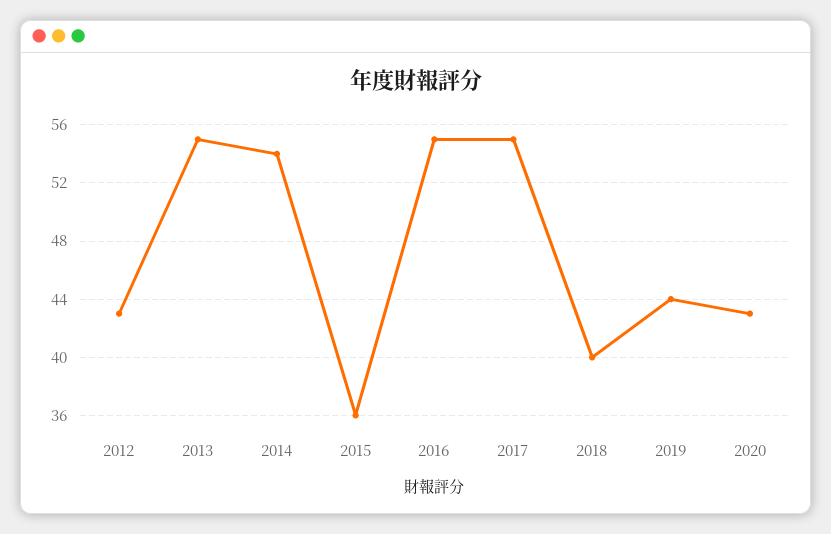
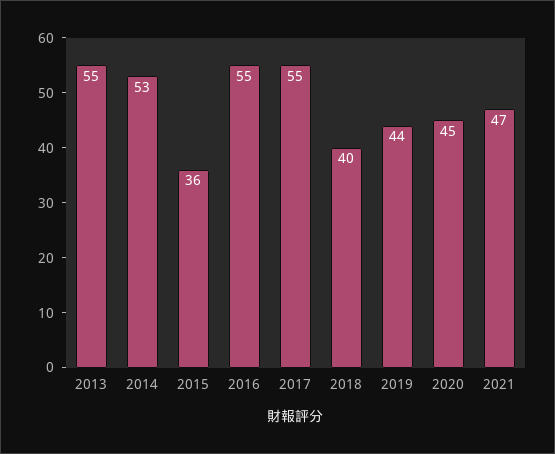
2012: 43 -> none
2014: 54 -> 53
2020: 43 -> 45
2021: none -> 47

